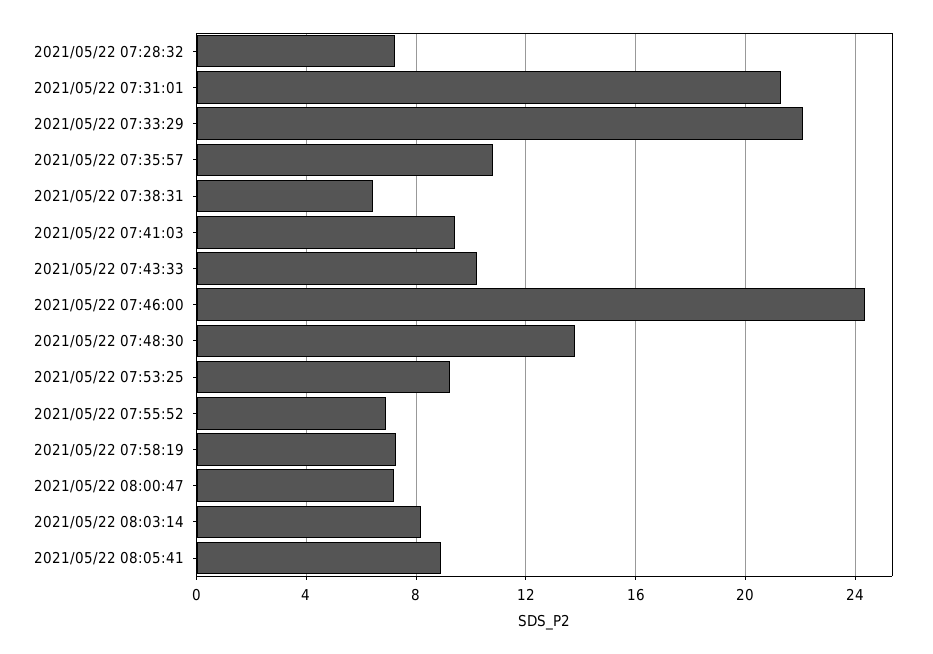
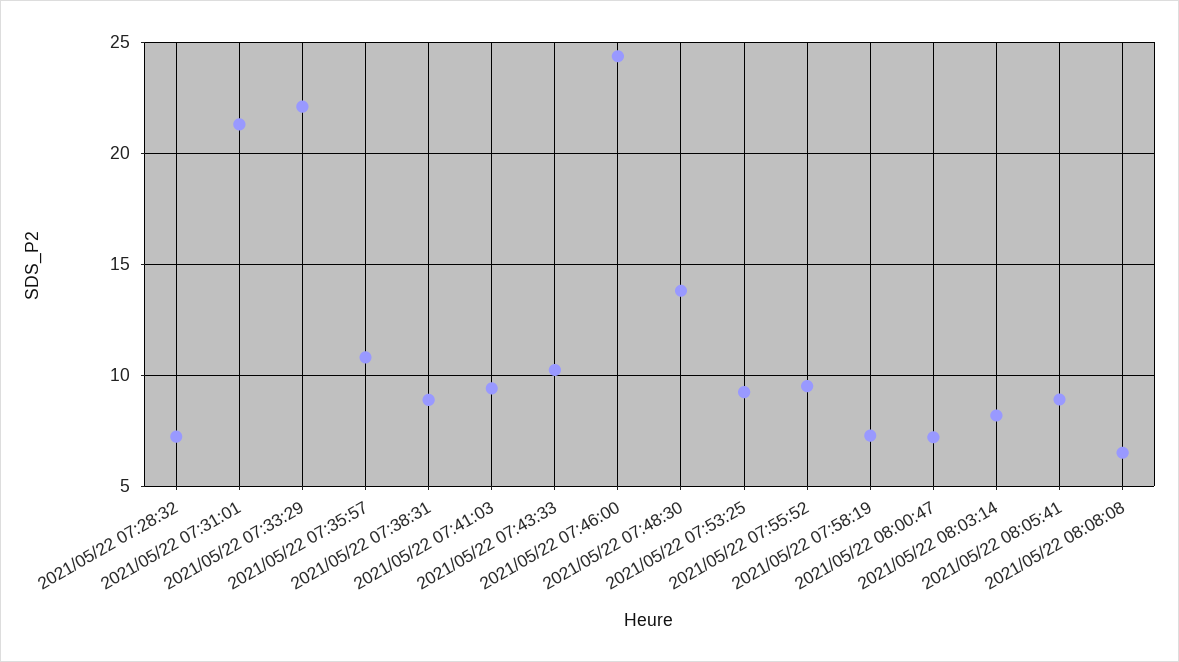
2021/05/22 07:38:31: 6.5 -> 9
2021/05/22 07:55:52: 7 -> 9.5
2021/05/22 08:08:08: none -> 6.5

